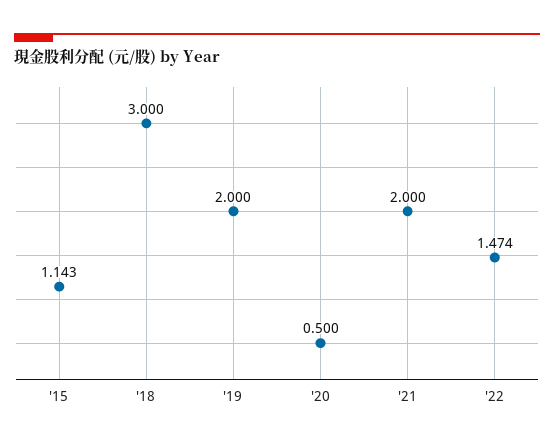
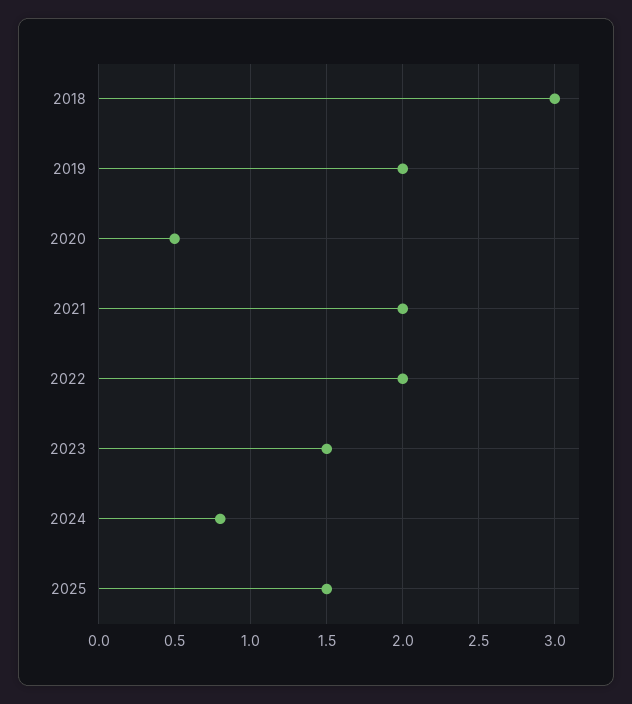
'15: 1.143 -> none
'22: 1.474 -> 2
2023: none -> 1.5
2024: none -> 0.8
2025: none -> 1.5

